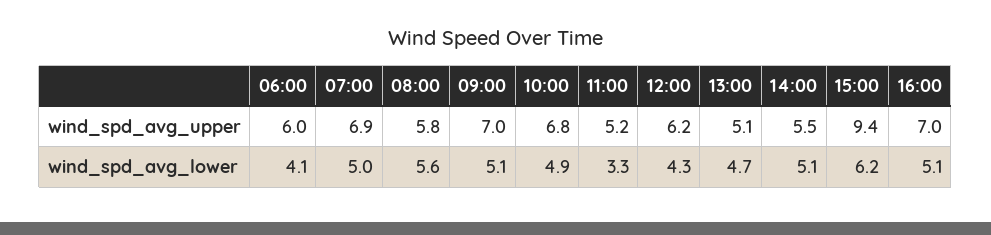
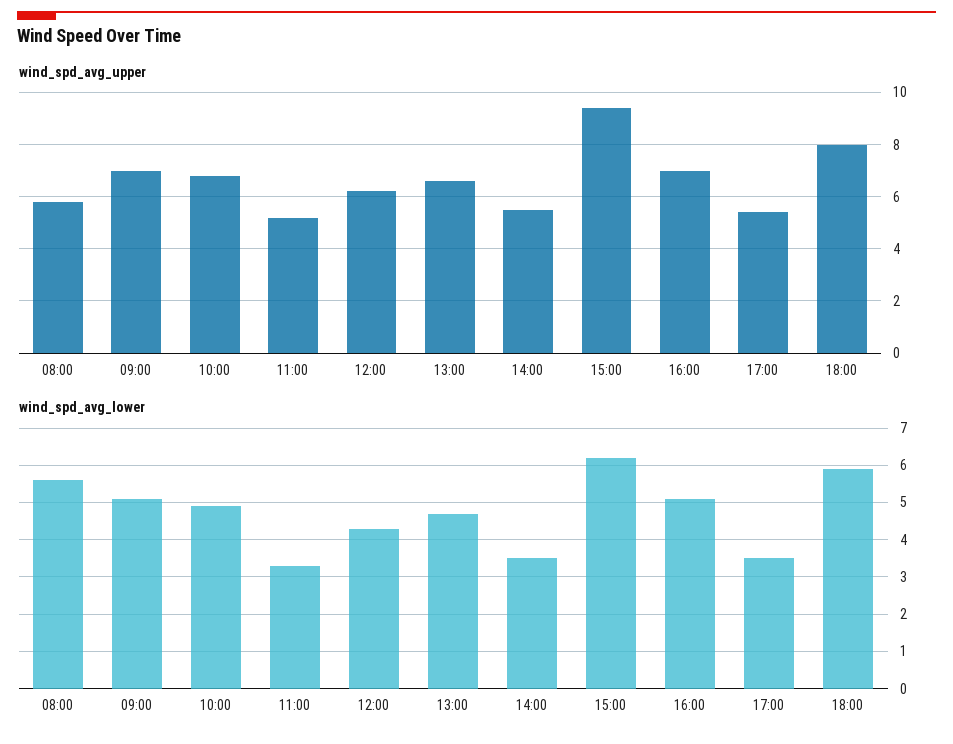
wind_spd_avg_upper, 06:00: 6 -> none
wind_spd_avg_upper, 07:00: 6.9 -> none
wind_spd_avg_upper, 13:00: 5.1 -> 6.5
wind_spd_avg_lower, 06:00: 4.1 -> none
wind_spd_avg_lower, 07:00: 5 -> none
wind_spd_avg_lower, 14:00: 5.1 -> 3.5
wind_spd_avg_upper, 17:00: none -> 5.5
wind_spd_avg_upper, 18:00: none -> 8
wind_spd_avg_lower, 17:00: none -> 3.5
wind_spd_avg_lower, 18:00: none -> 6

